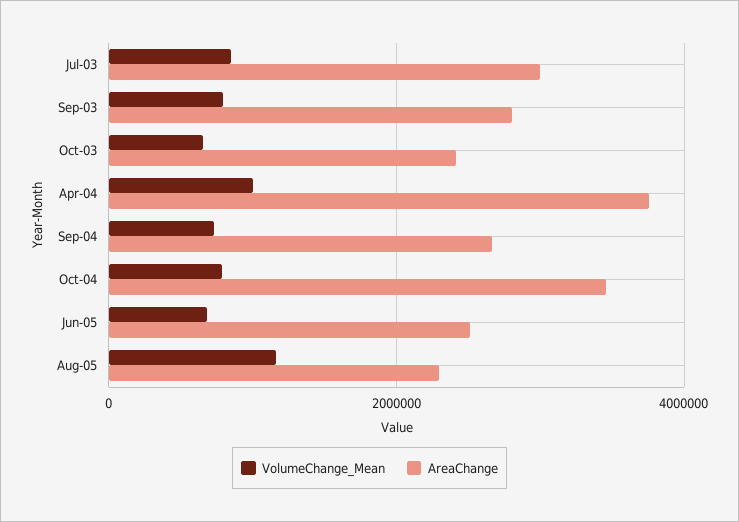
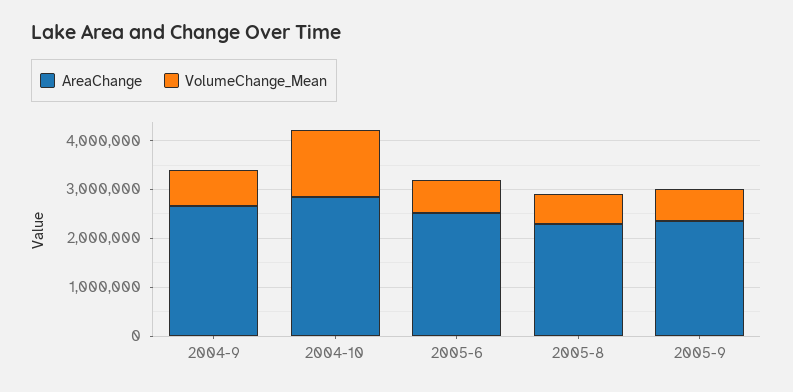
VolumeChange_Mean, Jul-03: 800000 -> none
AreaChange, Jul-03: 3000000 -> none
VolumeChange_Mean, Sep-03: 800000 -> none
AreaChange, Sep-03: 2800000 -> none
VolumeChange_Mean, Oct-03: 600000 -> none
AreaChange, Oct-03: 2400000 -> none
VolumeChange_Mean, Apr-04: 1000000 -> none
AreaChange, Apr-04: 3800000 -> none
VolumeChange_Mean, Oct-04: 800000 -> 1400000
AreaChange, Oct-04: 3400000 -> 2800000
VolumeChange_Mean, Aug-05: 1200000 -> 600000
AreaChange, 2005-9: none -> 2400000
VolumeChange_Mean, 2005-9: none -> 600000

